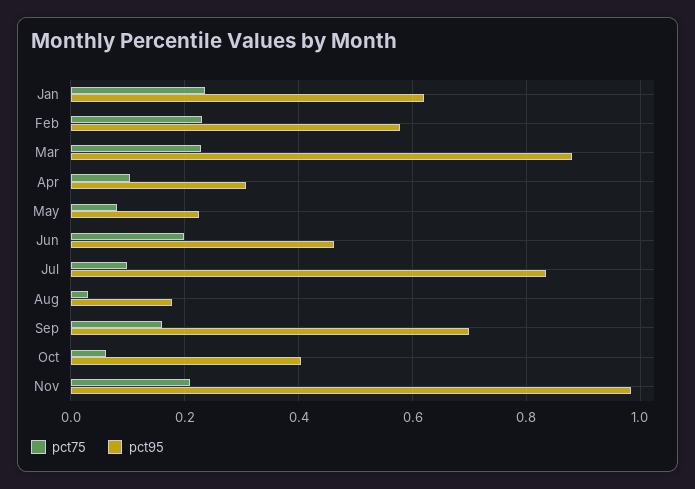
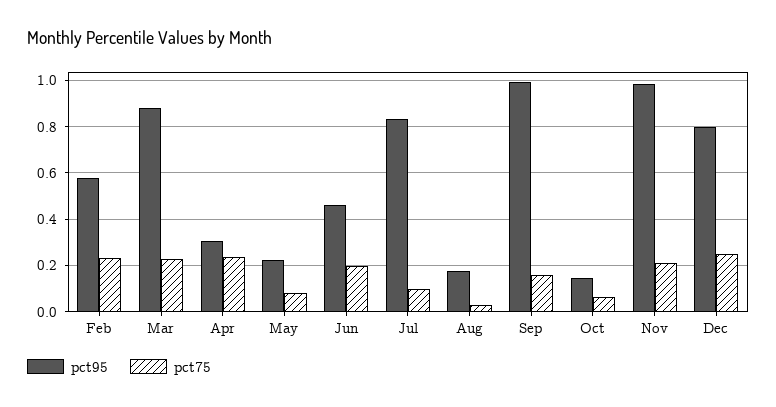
pct75, Jan: 0.24 -> none
pct95, Jan: 0.62 -> none
pct75, Apr: 0.1 -> 0.25
pct95, Sep: 0.7 -> 1
pct95, Oct: 0.4 -> 0.15
pct95, Dec: none -> 0.8
pct75, Dec: none -> 0.25

